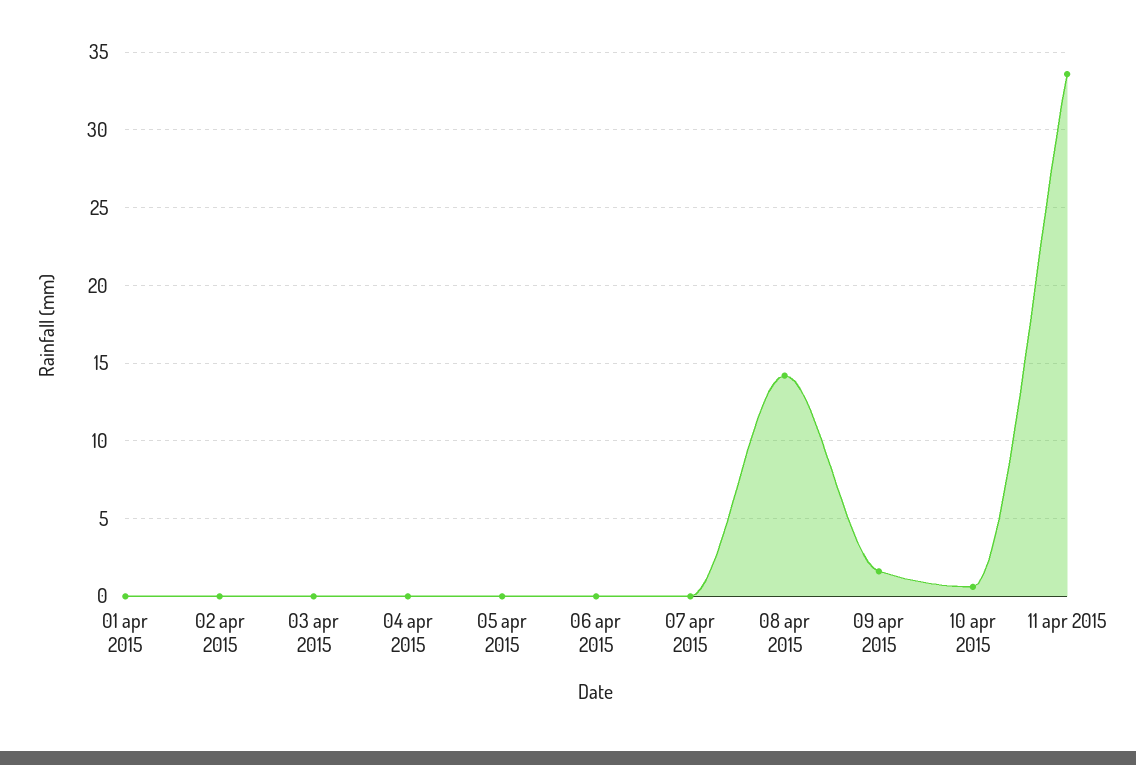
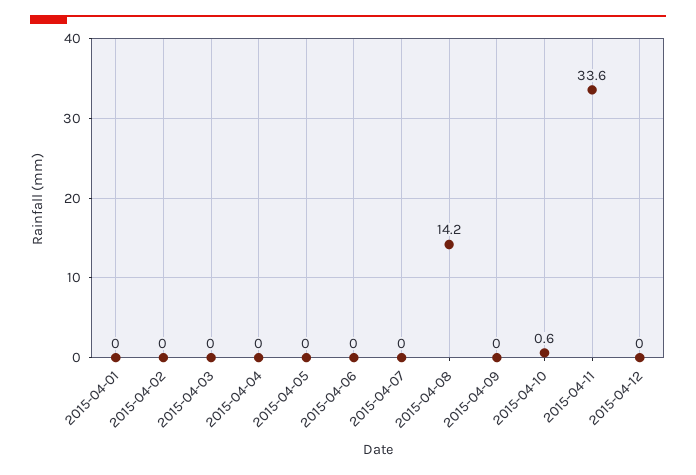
09 apr 2015: 1.5 -> 0
2015-04-12: none -> 0

